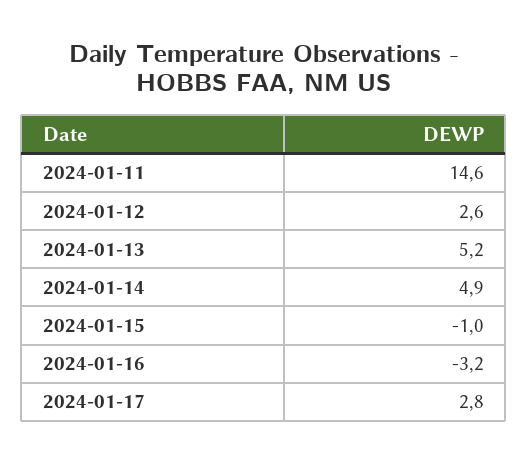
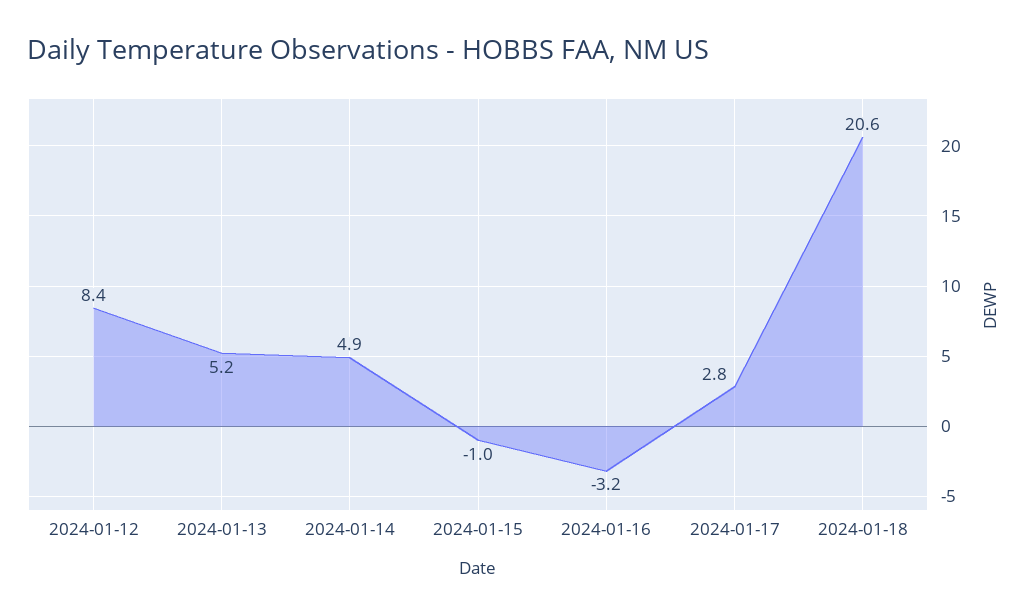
2024-01-11: 14.6 -> none
2024-01-12: 2.6 -> 8.4
2024-01-18: none -> 20.6

